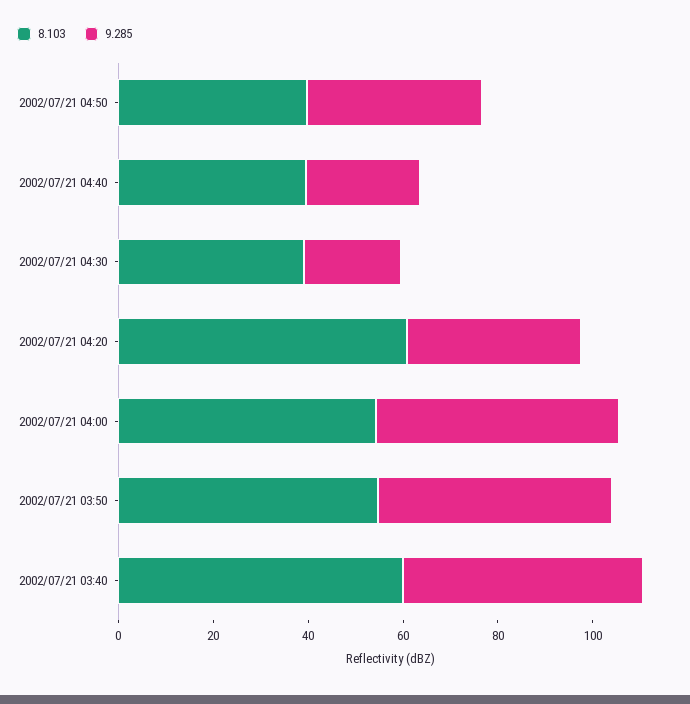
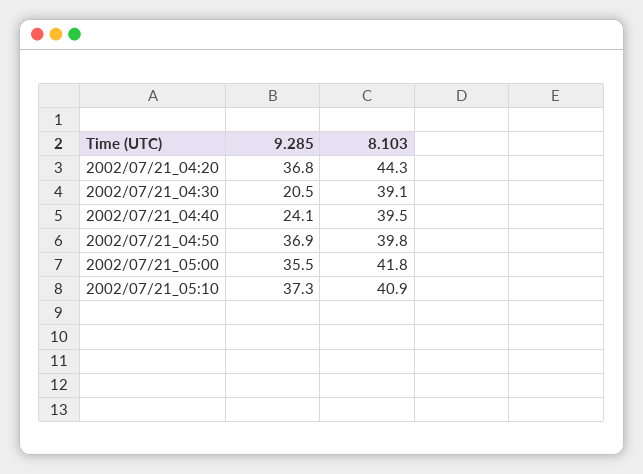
8.103, 2002/07/21 04:20: 60 -> 44.3
8.103, 2002/07/21 04:00: 55 -> none
9.285, 2002/07/21 04:00: 50 -> none
8.103, 2002/07/21 03:50: 55 -> none
9.285, 2002/07/21 03:50: 50 -> none
8.103, 2002/07/21 03:40: 60 -> none
9.285, 2002/07/21 03:40: 50 -> none
9.285, 2002/07/21_05:00: none -> 35.5
8.103, 2002/07/21_05:00: none -> 41.8
9.285, 2002/07/21_05:10: none -> 37.3
8.103, 2002/07/21_05:10: none -> 40.9

